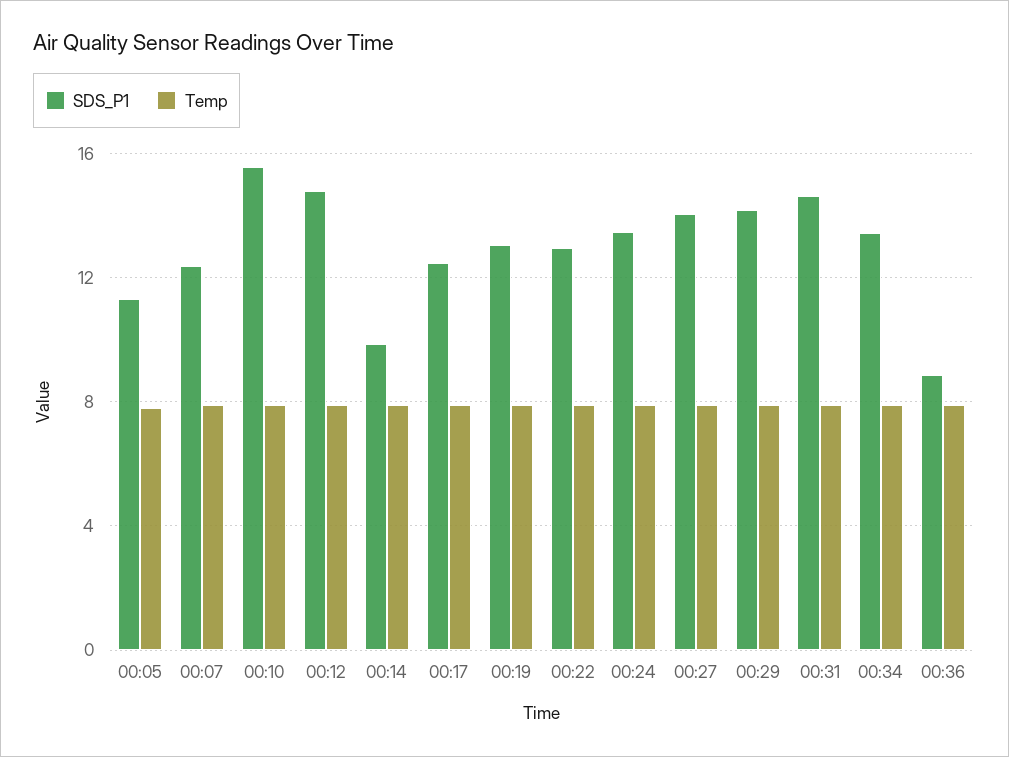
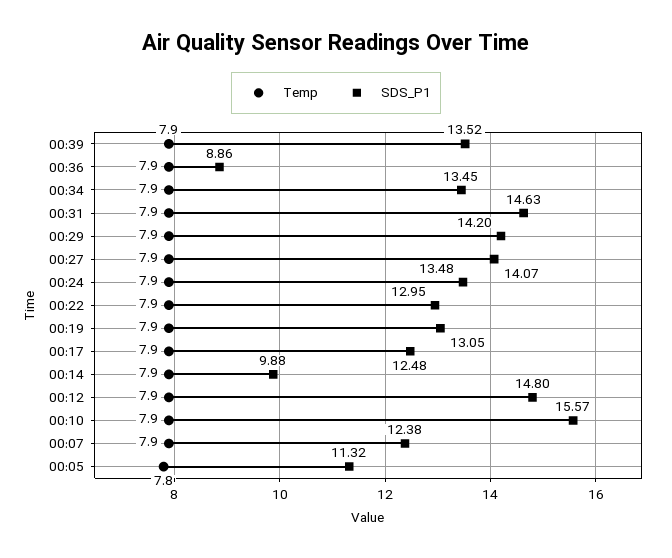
Temp, 00:39: none -> 7.9
SDS_P1, 00:39: none -> 13.52

